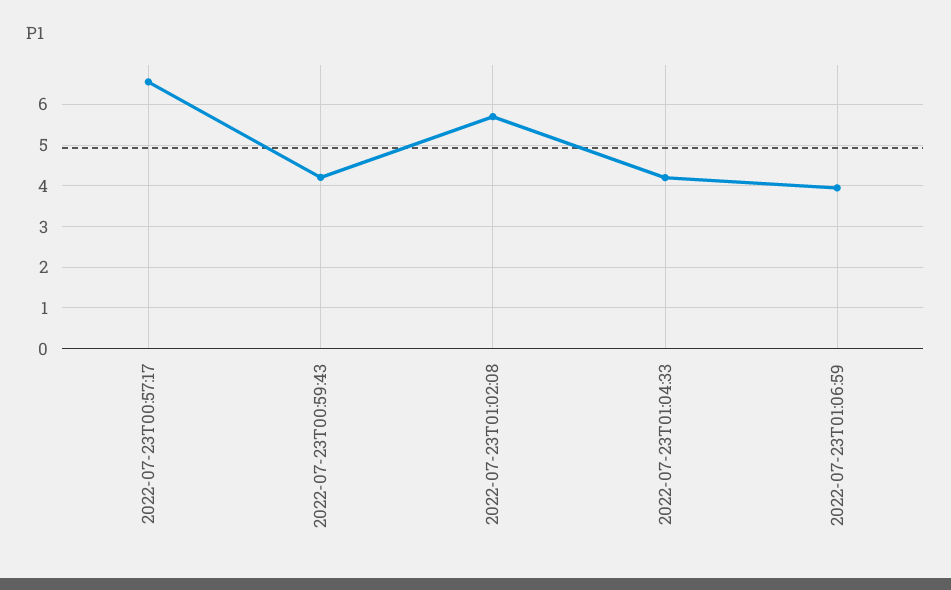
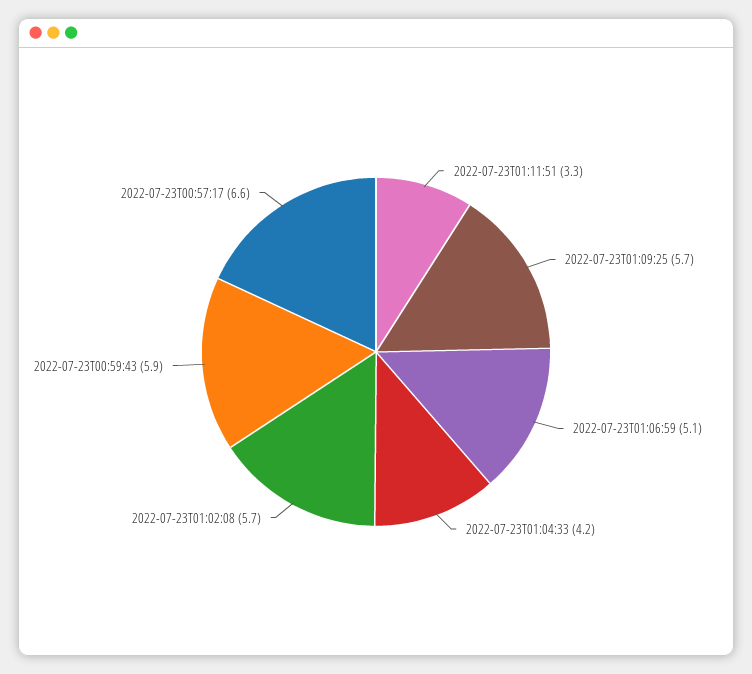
2022-07-23T00:59:43: 4.2 -> 5.9
2022-07-23T01:06:59: 4 -> 5.1
2022-07-23T01:11:51: none -> 3.3
2022-07-23T01:09:25: none -> 5.7

